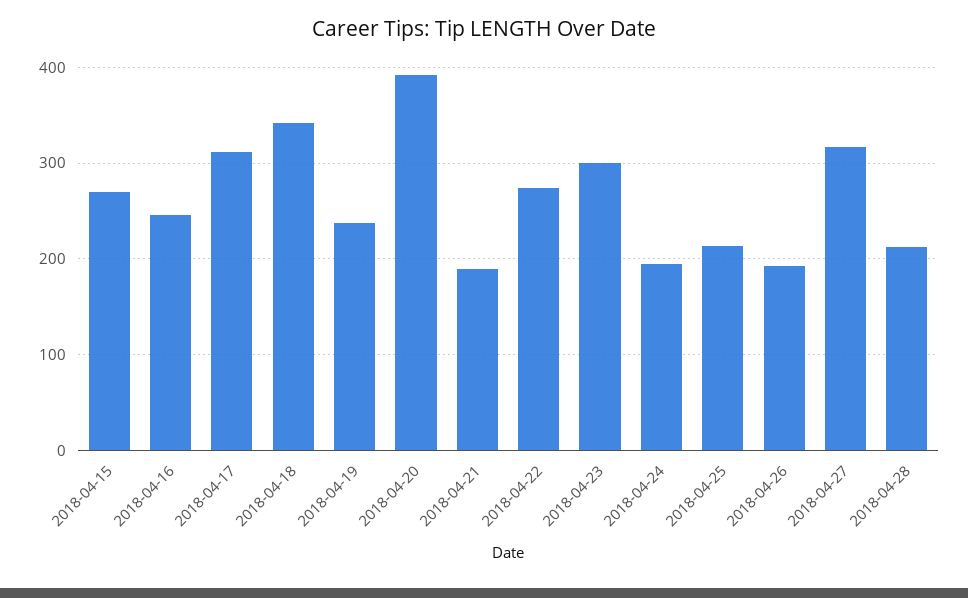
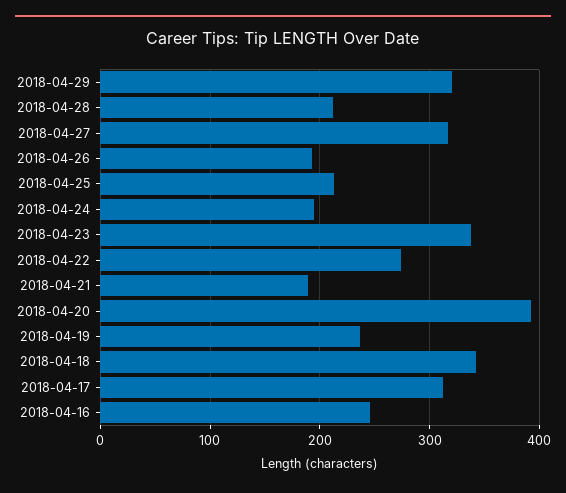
2018-04-15: 270 -> none
2018-04-23: 300 -> 340
2018-04-29: none -> 320

